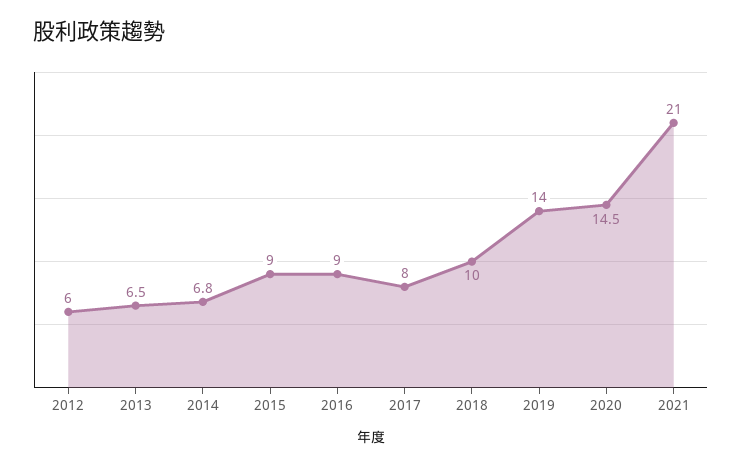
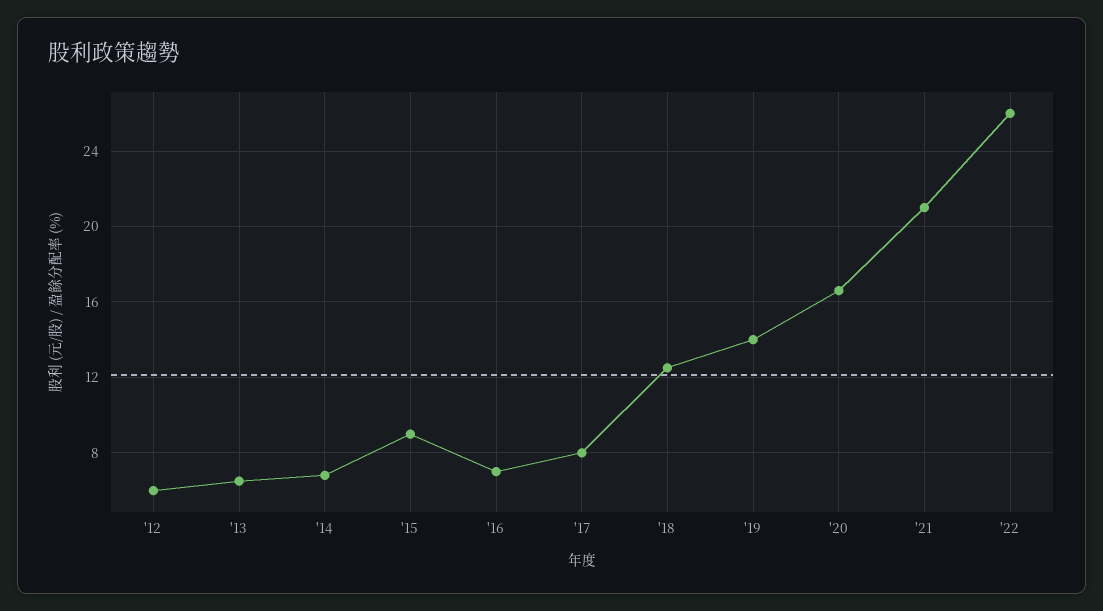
2016: 9 -> 7
2018: 10 -> 12.5
2020: 14.5 -> 16.5
'22: none -> 26

